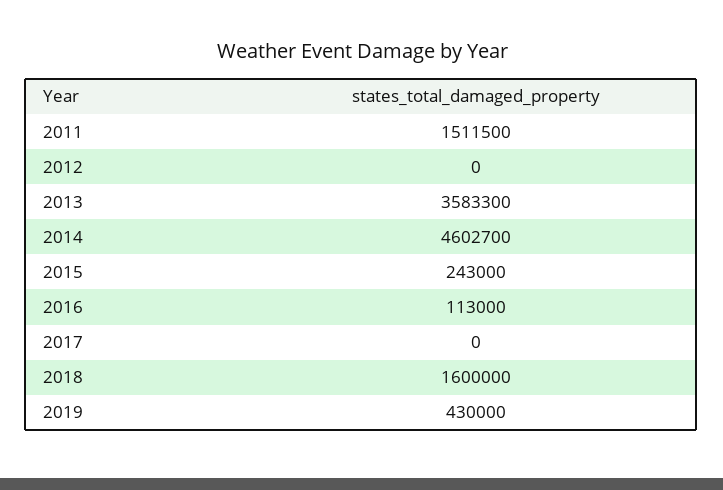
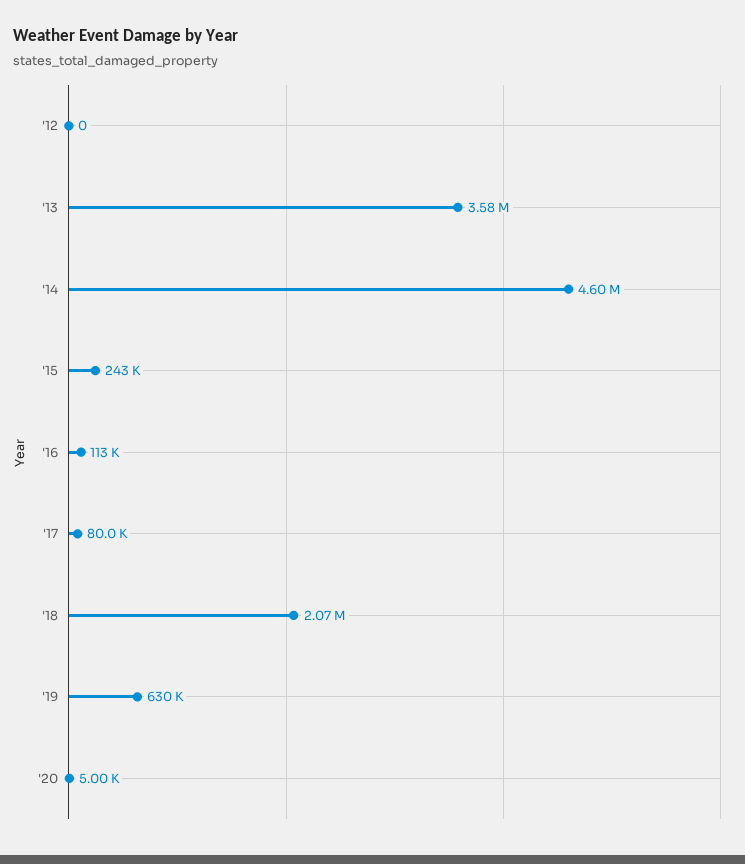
2011: 1511500 -> none
2017: 0 -> 80000
2018: 1600000 -> 2070000
2019: 430000 -> 630000
'20: none -> 5000

